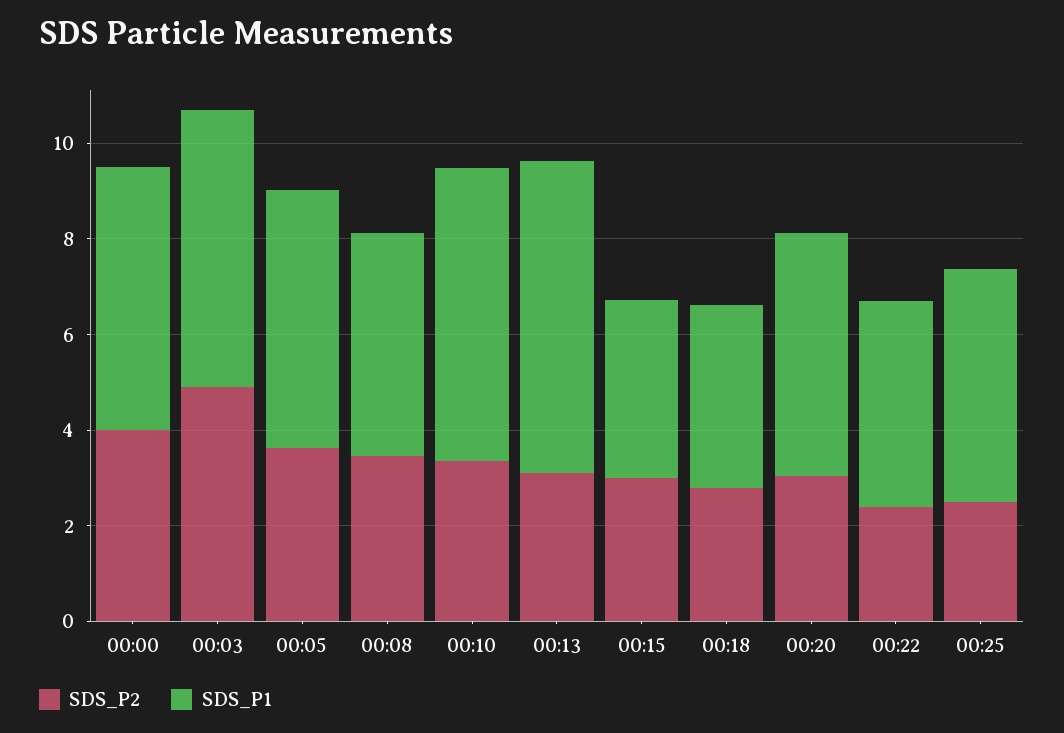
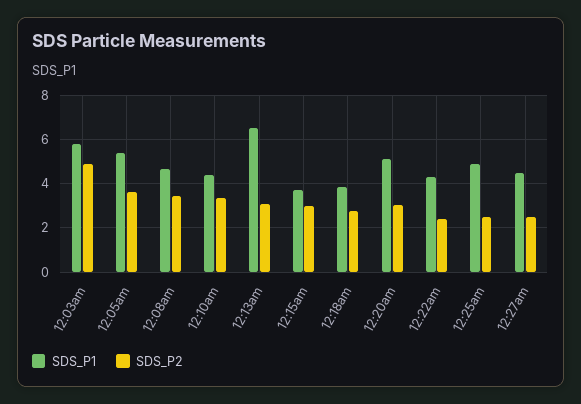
SDS_P2, 00:00: 4 -> none
SDS_P1, 00:00: 5.5 -> none
SDS_P1, 00:10: 6 -> 4.5
SDS_P1, 12:27am: none -> 4.5
SDS_P2, 12:27am: none -> 2.5

